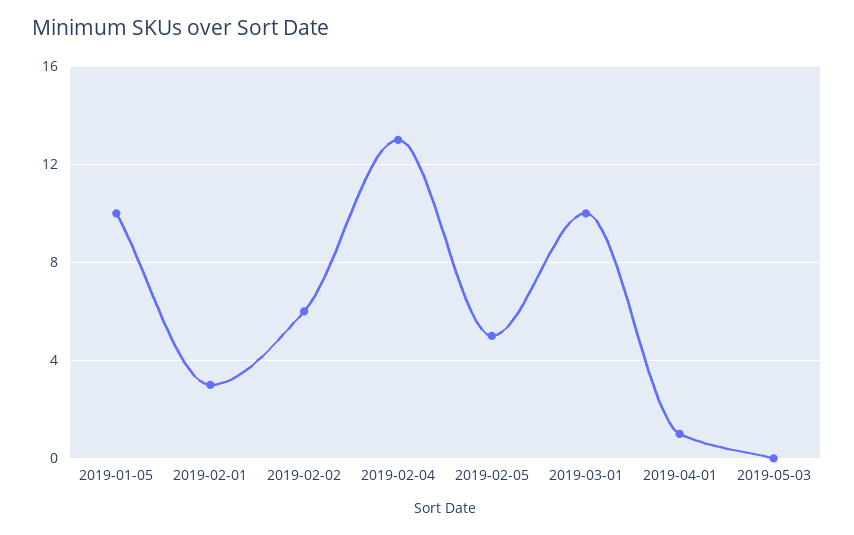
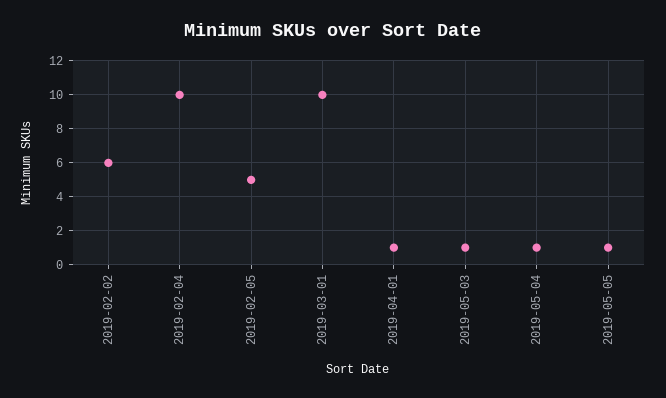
2019-01-05: 10 -> none
2019-02-01: 3 -> none
2019-02-04: 13 -> 10
2019-05-03: 0 -> 1
2019-05-04: none -> 1
2019-05-05: none -> 1

